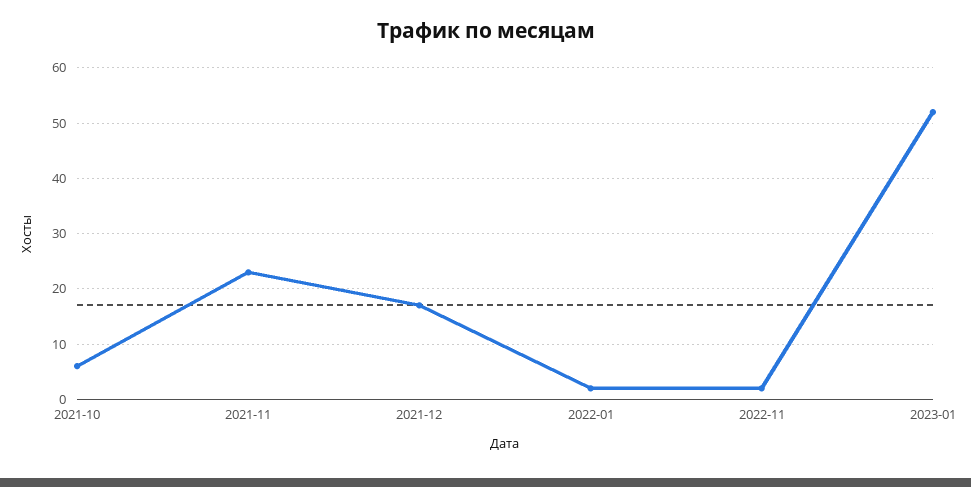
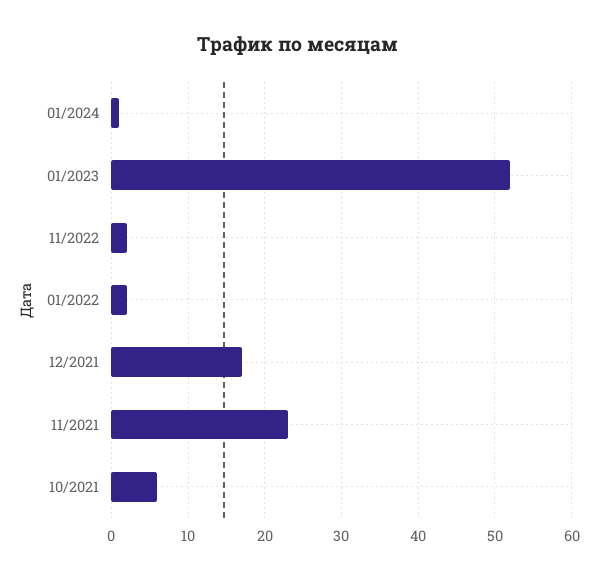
01/2024: none -> 1

